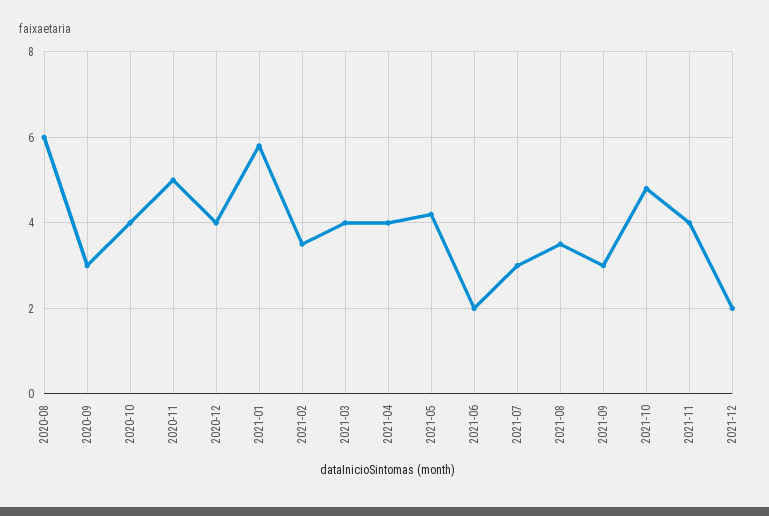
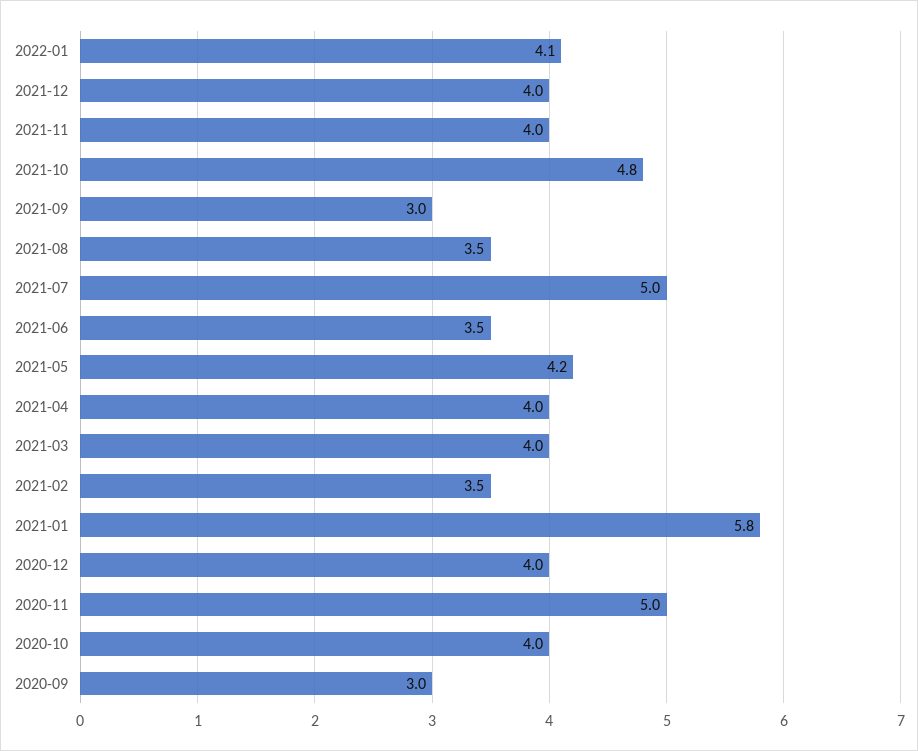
2020-08: 6 -> none
2021-06: 2 -> 3.5
2021-07: 3 -> 5
2021-12: 2 -> 4
2022-01: none -> 4.1

